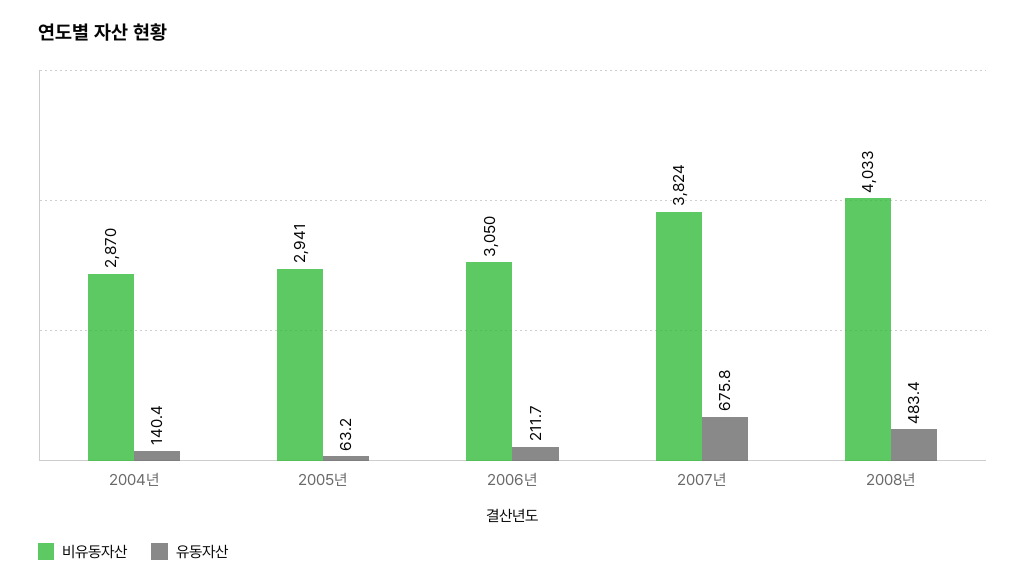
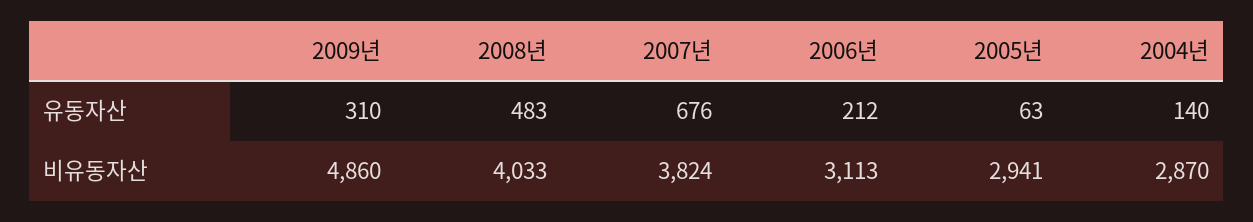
비유동자산, 2006년: 3050 -> 3113
유동자산, 2009년: none -> 310
비유동자산, 2009년: none -> 4860

